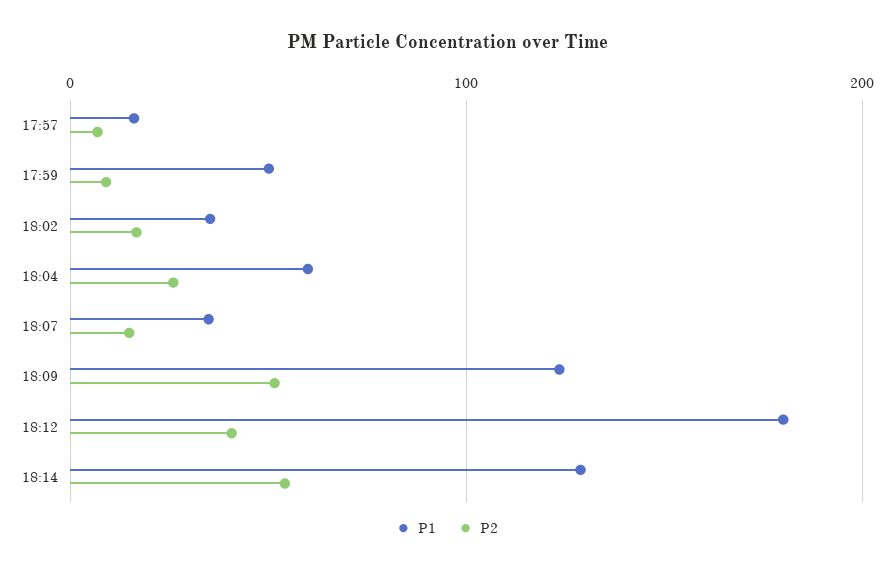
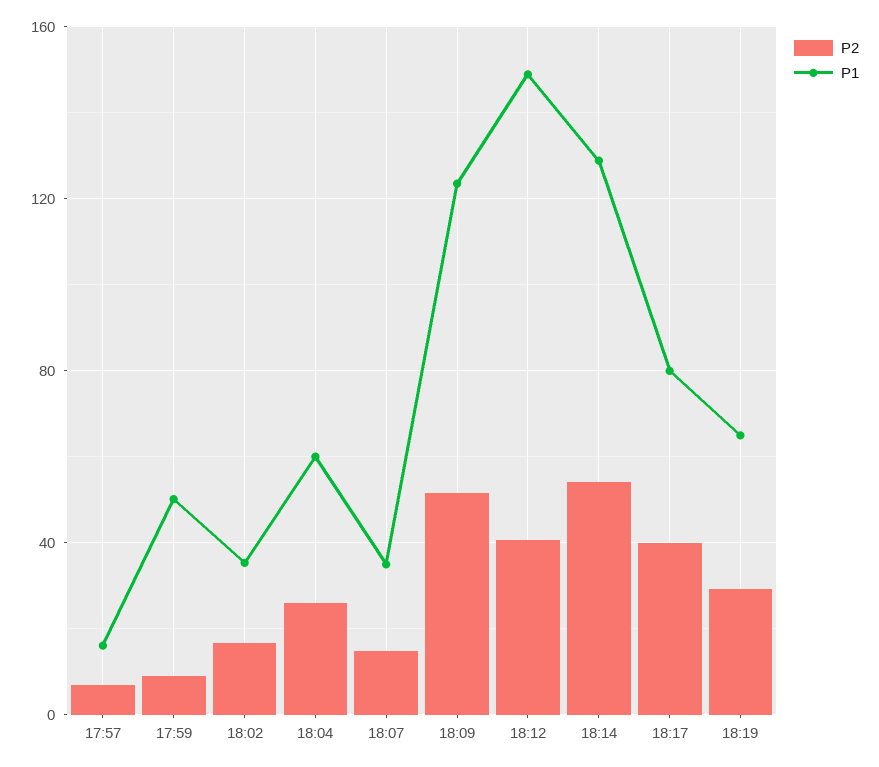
P1, 18:12: 180 -> 150
P2, 18:17: none -> 40
P1, 18:17: none -> 80
P2, 18:19: none -> 30
P1, 18:19: none -> 65

